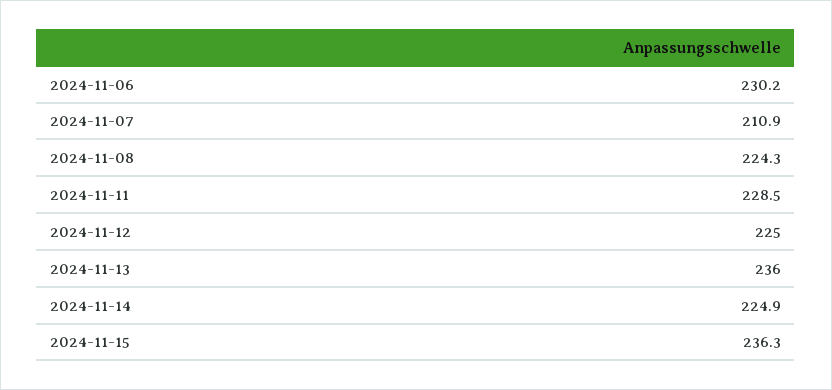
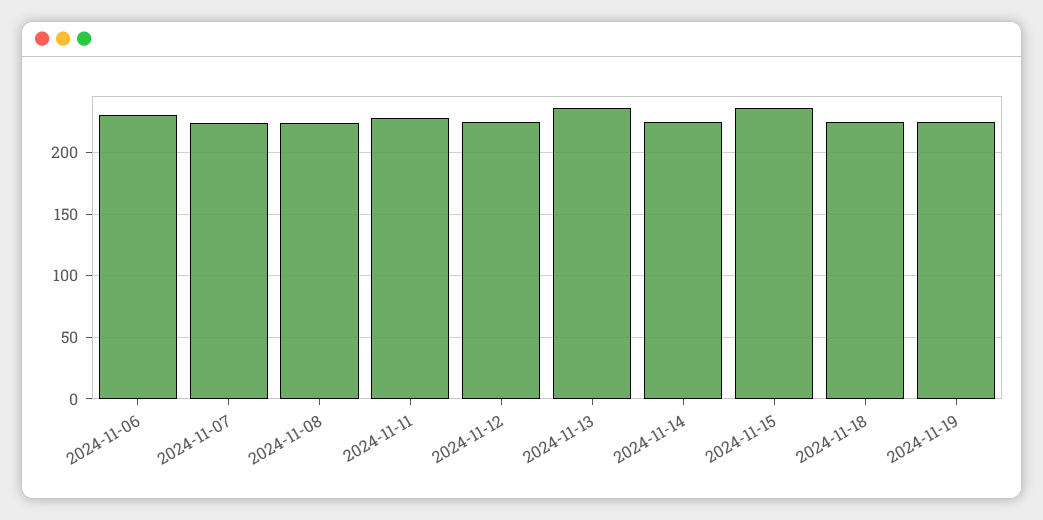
2024-11-07: 210.9 -> 225
2024-11-18: none -> 225
2024-11-19: none -> 225

